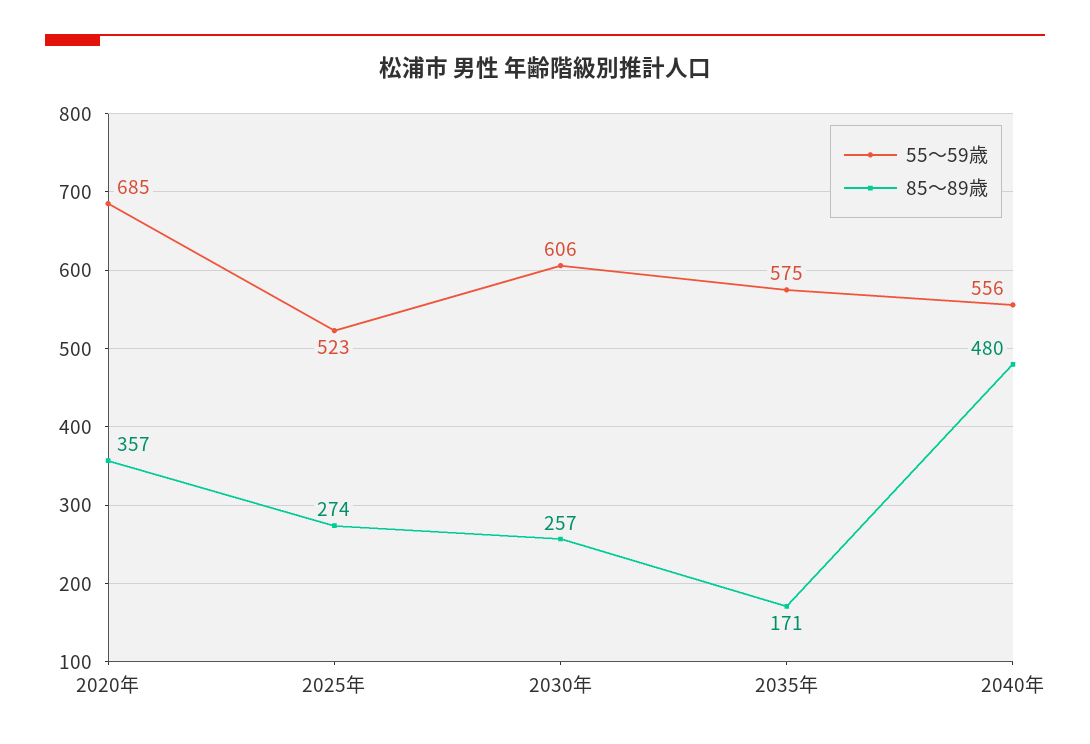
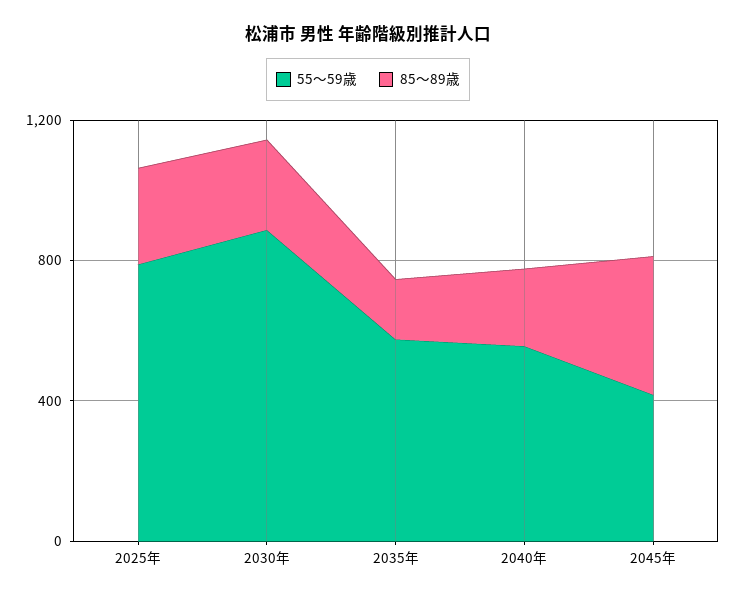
55～59歳, 2020年: 685 -> none
85～89歳, 2020年: 357 -> none
55～59歳, 2025年: 523 -> 800
55～59歳, 2030年: 606 -> 900
85～89歳, 2040年: 480 -> 200
55～59歳, 2045年: none -> 400
85～89歳, 2045年: none -> 400

